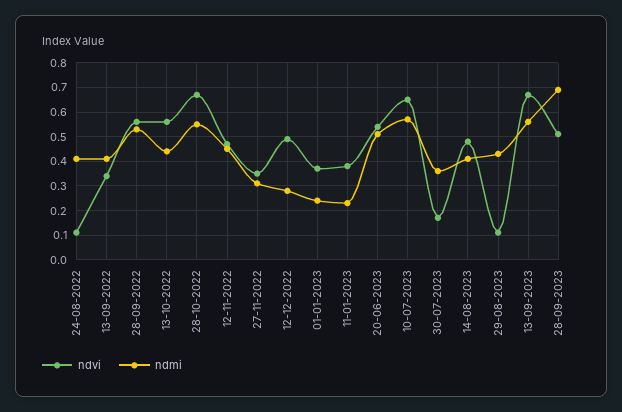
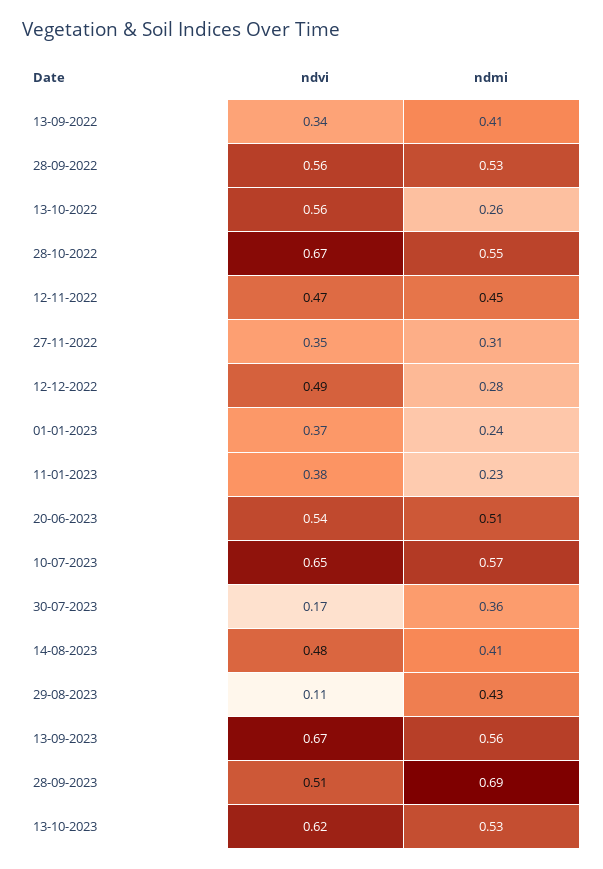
ndvi, 24-08-2022: 0.1 -> none
ndmi, 24-08-2022: 0.4 -> none
ndmi, 13-10-2022: 0.45 -> 0.26
ndvi, 13-10-2023: none -> 0.62
ndmi, 13-10-2023: none -> 0.53

